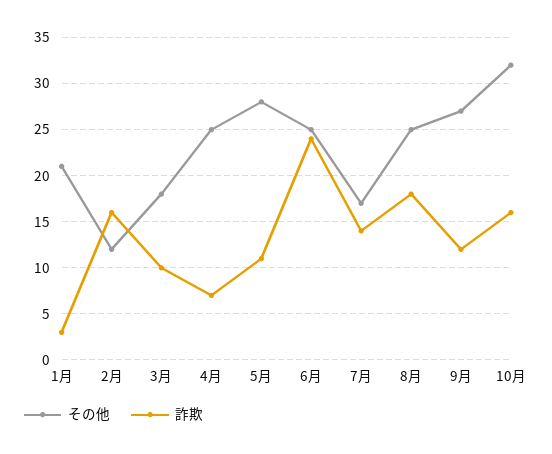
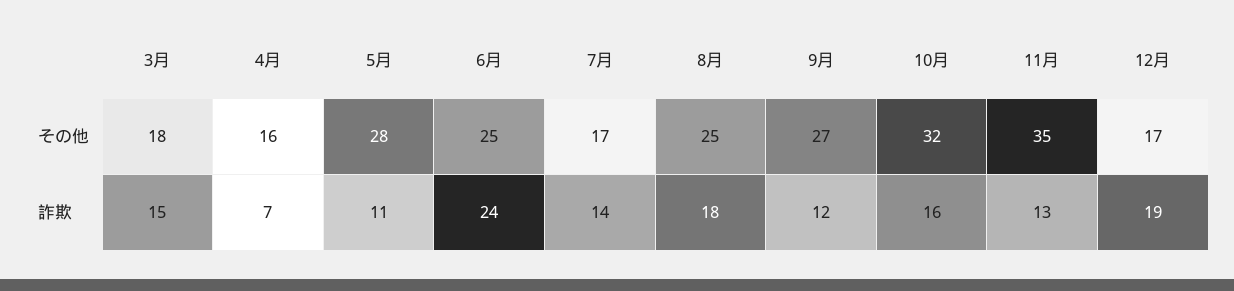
その他, 1月: 21 -> none
詐欺, 1月: 3 -> none
その他, 2月: 12 -> none
詐欺, 2月: 16 -> none
詐欺, 3月: 10 -> 15
その他, 4月: 25 -> 16
その他, 11月: none -> 35
その他, 12月: none -> 17
詐欺, 11月: none -> 13
詐欺, 12月: none -> 19

